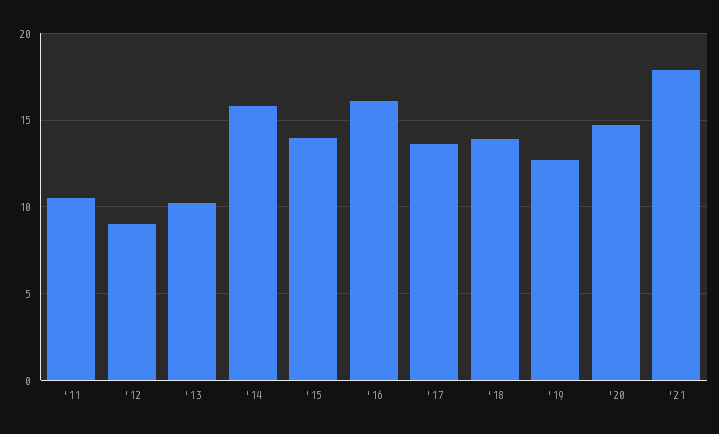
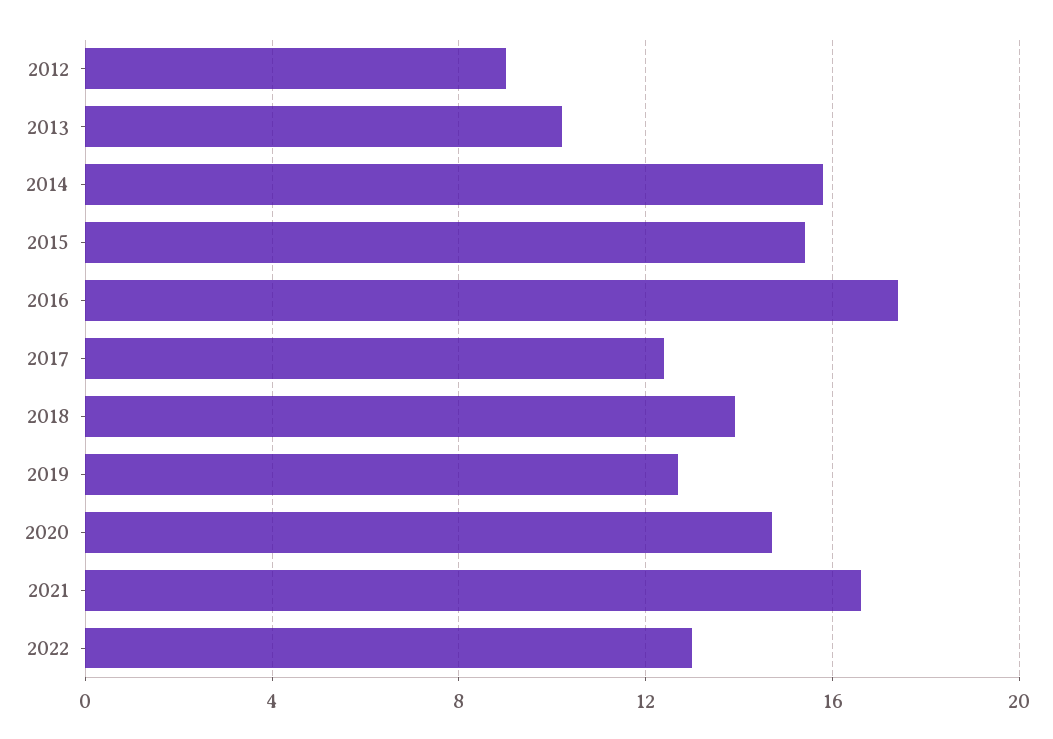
'11: 10.5 -> none
'15: 14 -> 15.5
'16: 16 -> 17.5
'17: 13.5 -> 12.5
'21: 18 -> 16.5
2022: none -> 13

